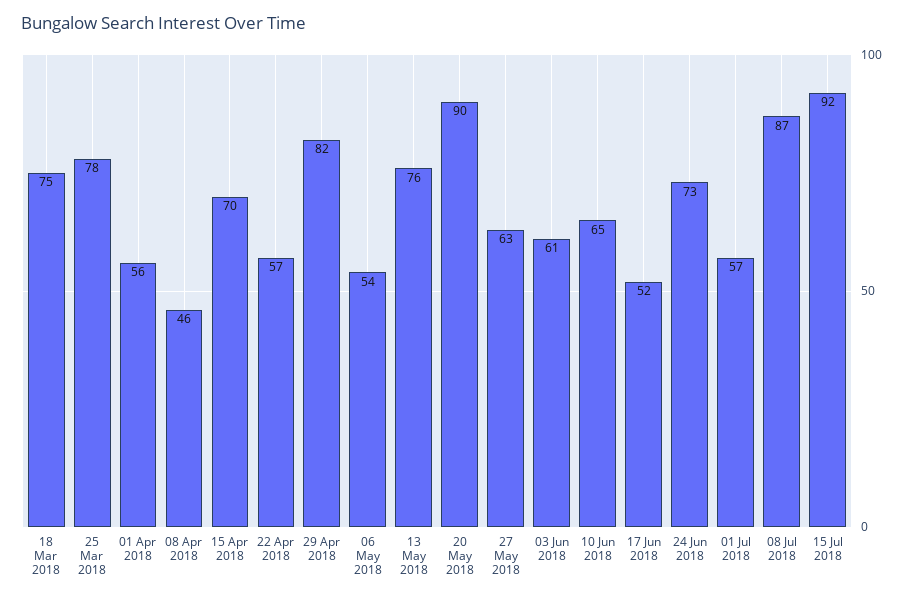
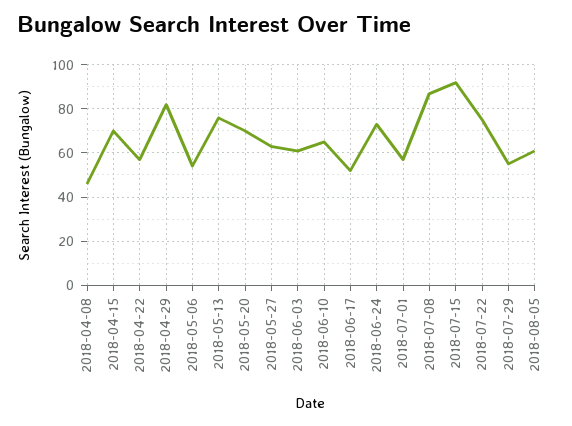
18 Mar 2018: 75 -> none
25 Mar 2018: 78 -> none
01 Apr 2018: 56 -> none
20 May 2018: 90 -> 70
2018-07-22: none -> 75
2018-07-29: none -> 55
2018-08-05: none -> 60

